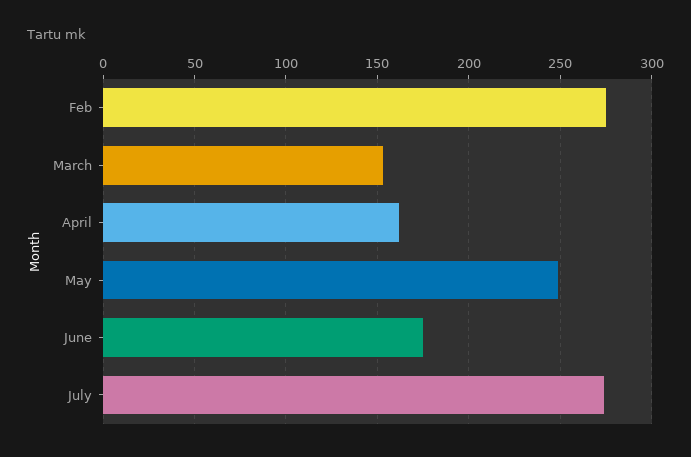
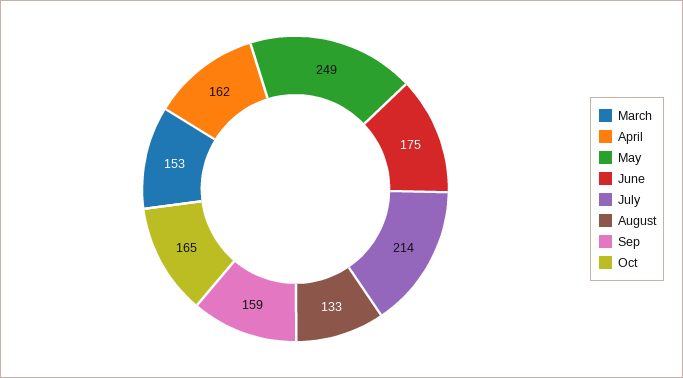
Feb: 275 -> none
July: 275 -> 214
August: none -> 133
Sep: none -> 159
Oct: none -> 165

